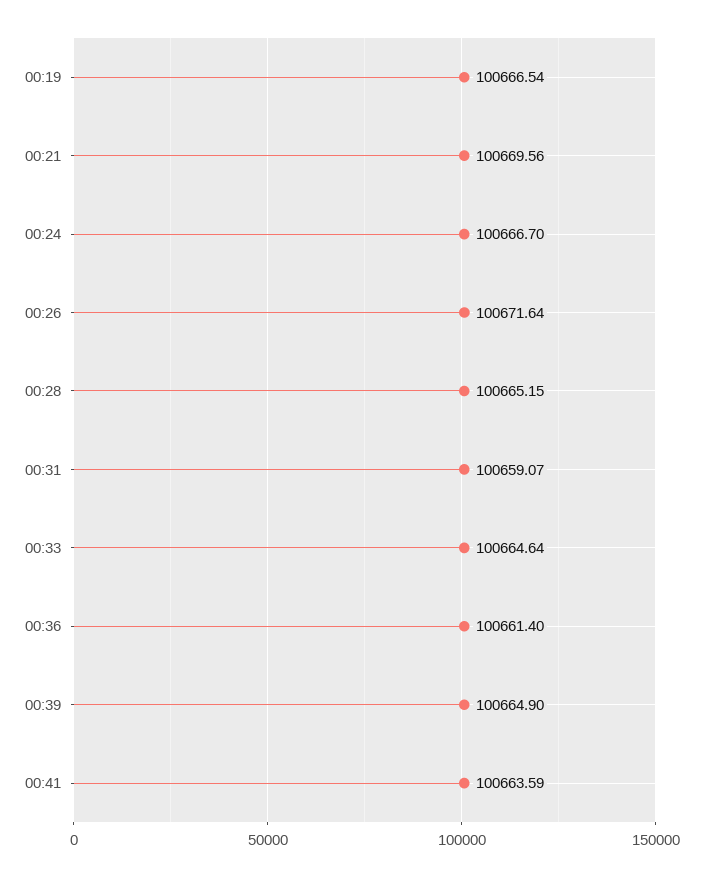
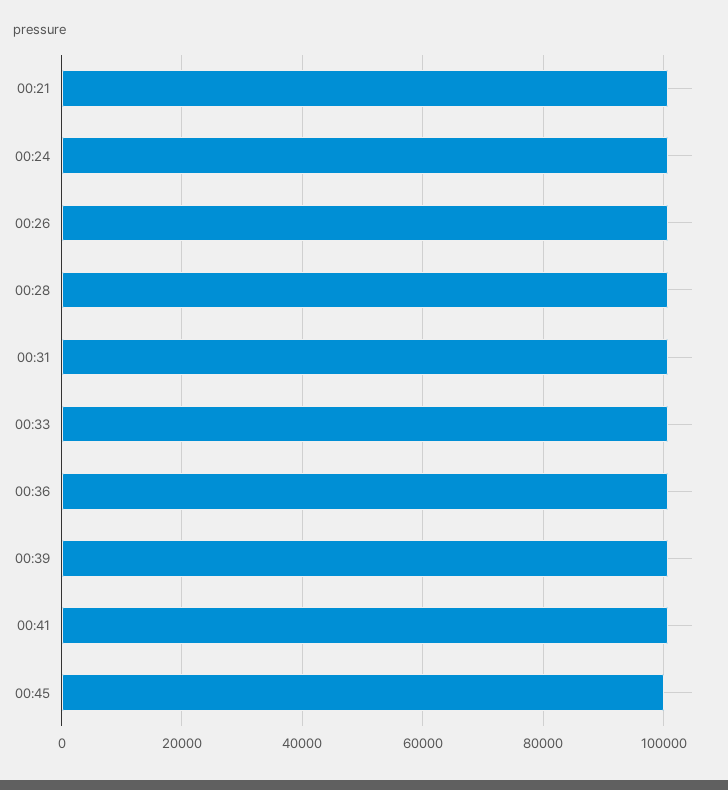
00:19: 100666.54 -> none
00:45: none -> 100000

